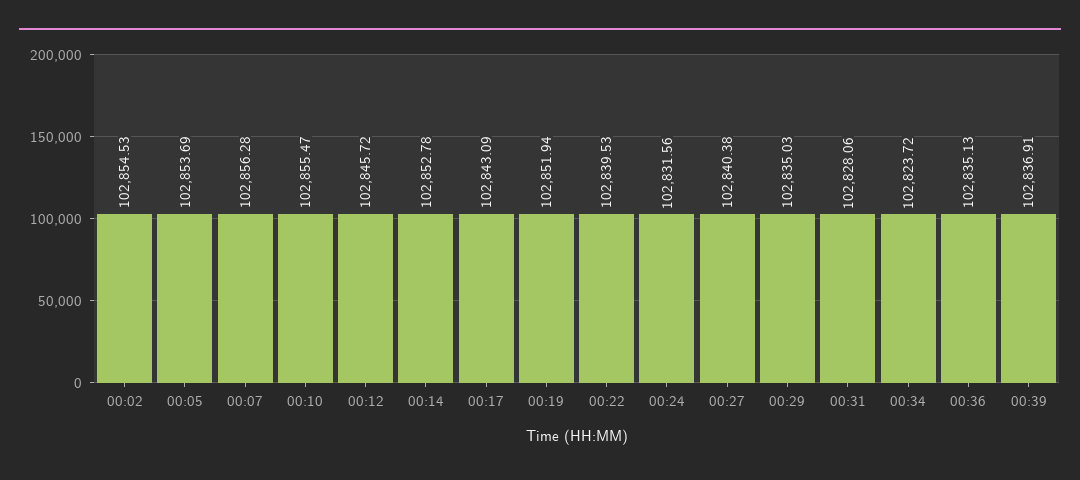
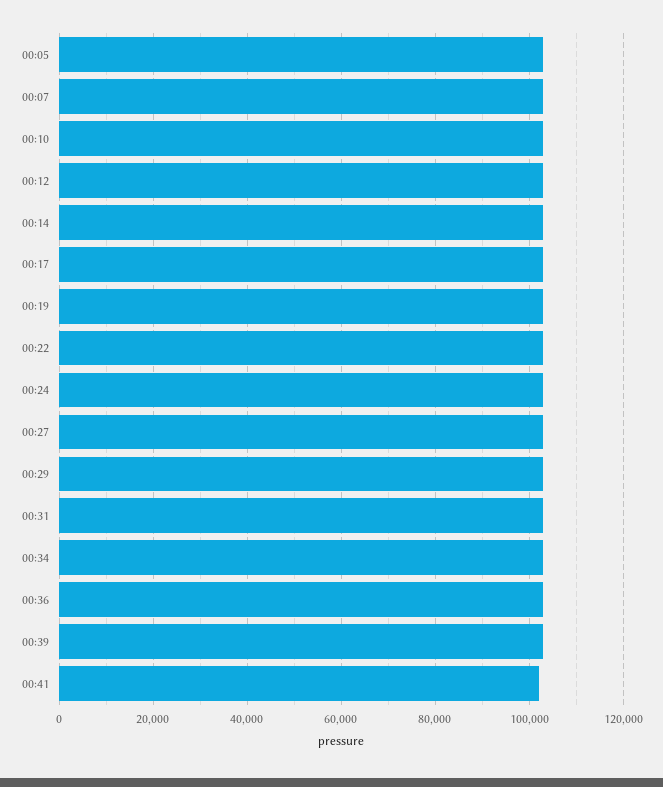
00:02: 102854.53 -> none
00:41: none -> 102000

